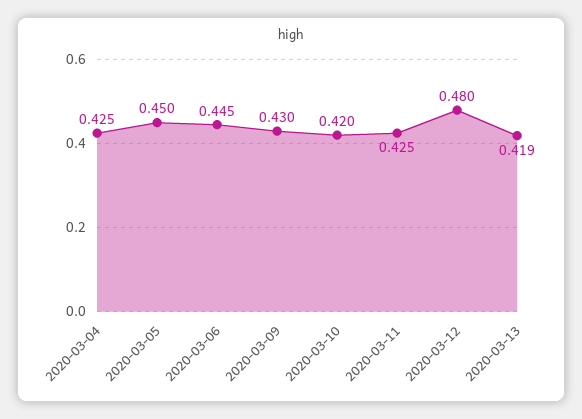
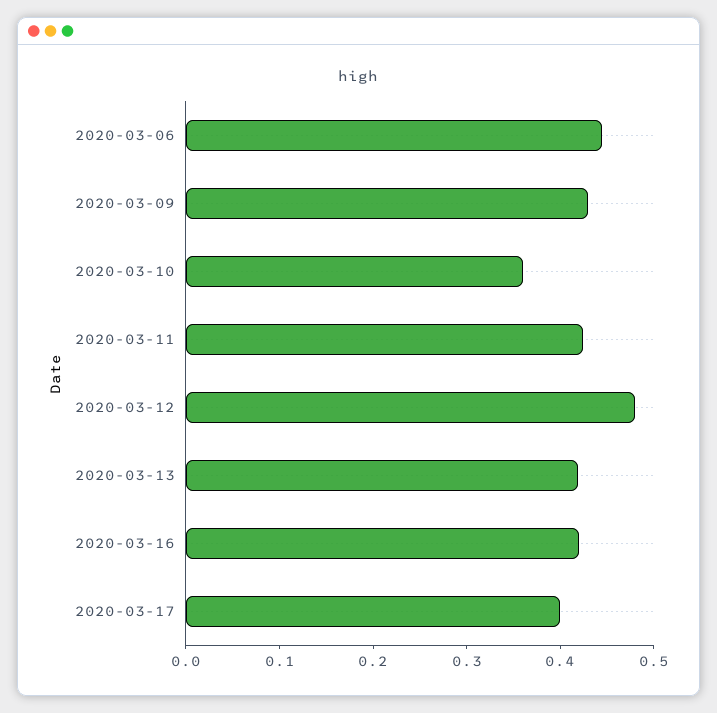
2020-03-04: 0.425 -> none
2020-03-05: 0.45 -> none
2020-03-10: 0.42 -> 0.36
2020-03-16: none -> 0.42
2020-03-17: none -> 0.4

